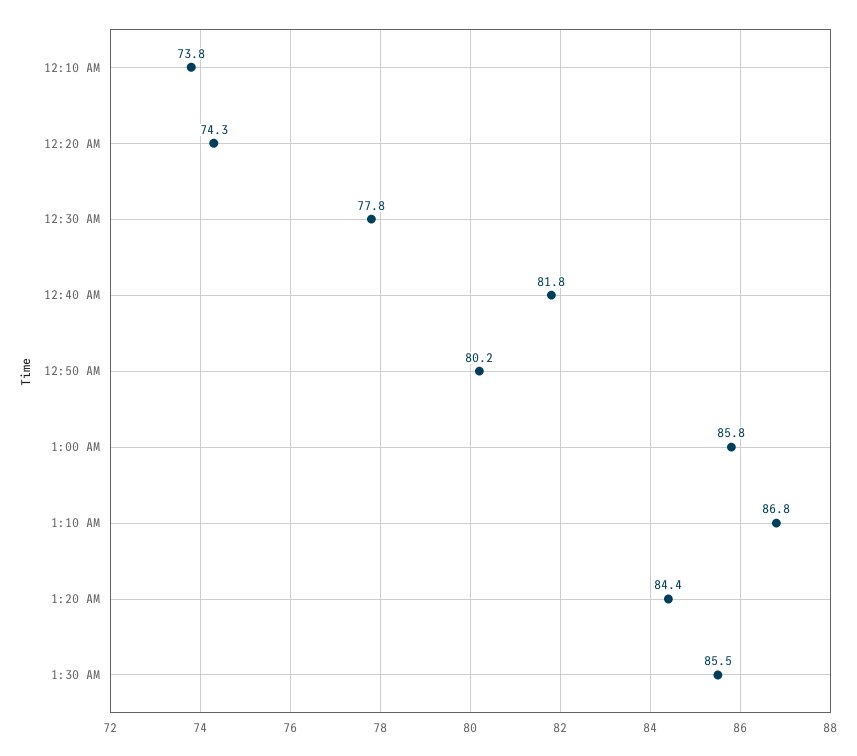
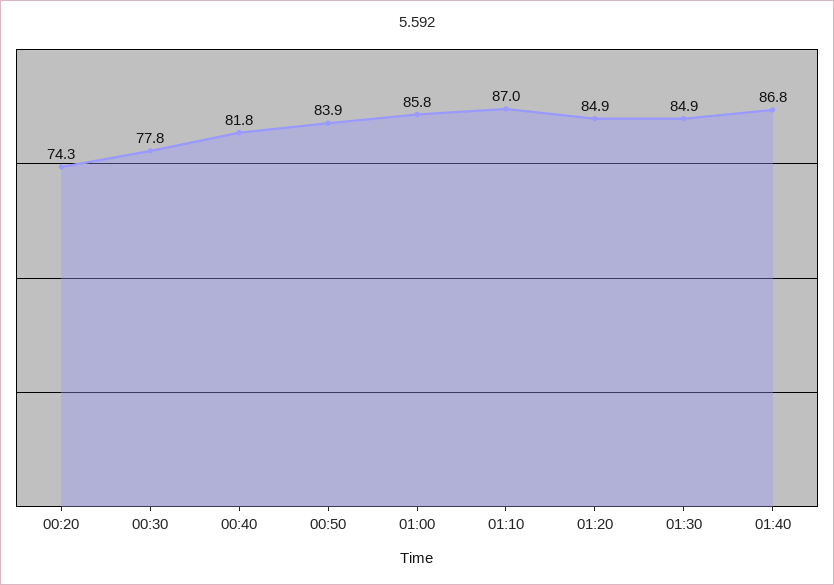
12:10 AM: 73.8 -> none
12:50 AM: 80.2 -> 83.9
1:10 AM: 86.8 -> 87
1:20 AM: 84.4 -> 84.9
1:30 AM: 85.5 -> 84.9
01:40: none -> 86.8

